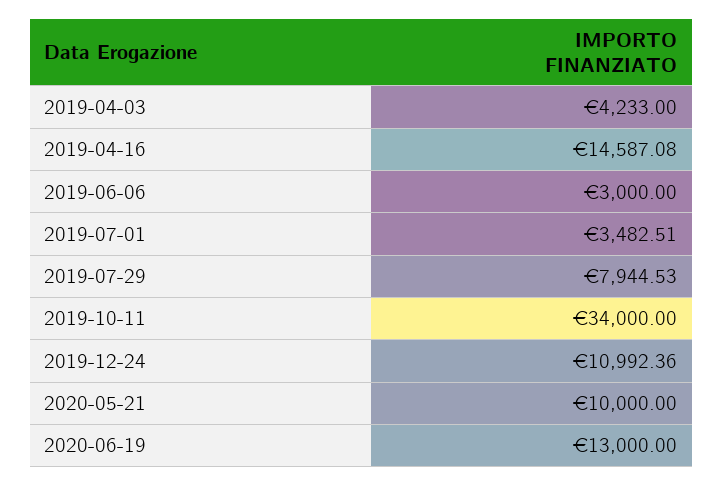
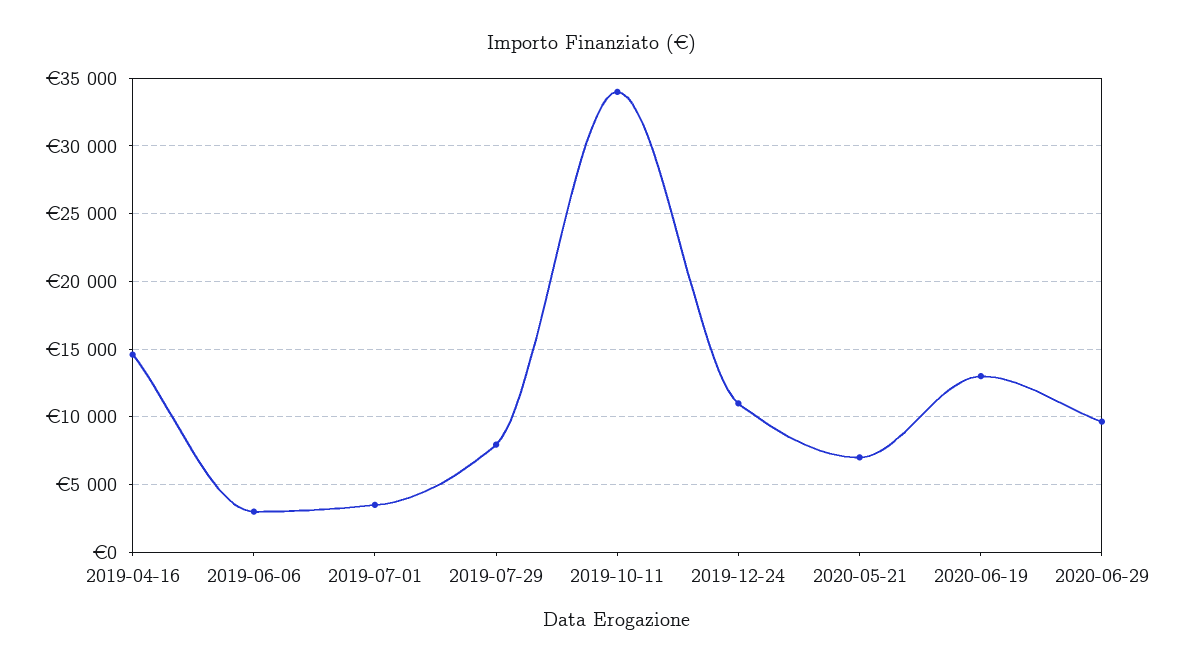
2019-04-03: 4233 -> none
2020-05-21: 10000 -> 7000
2020-06-29: none -> 9500

